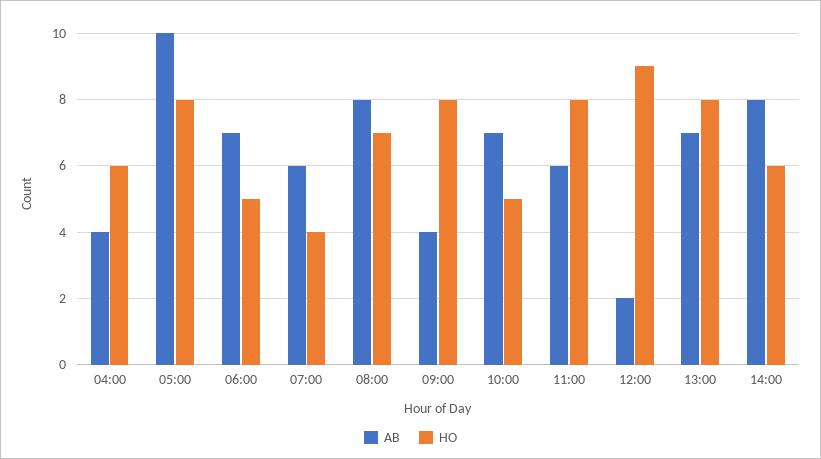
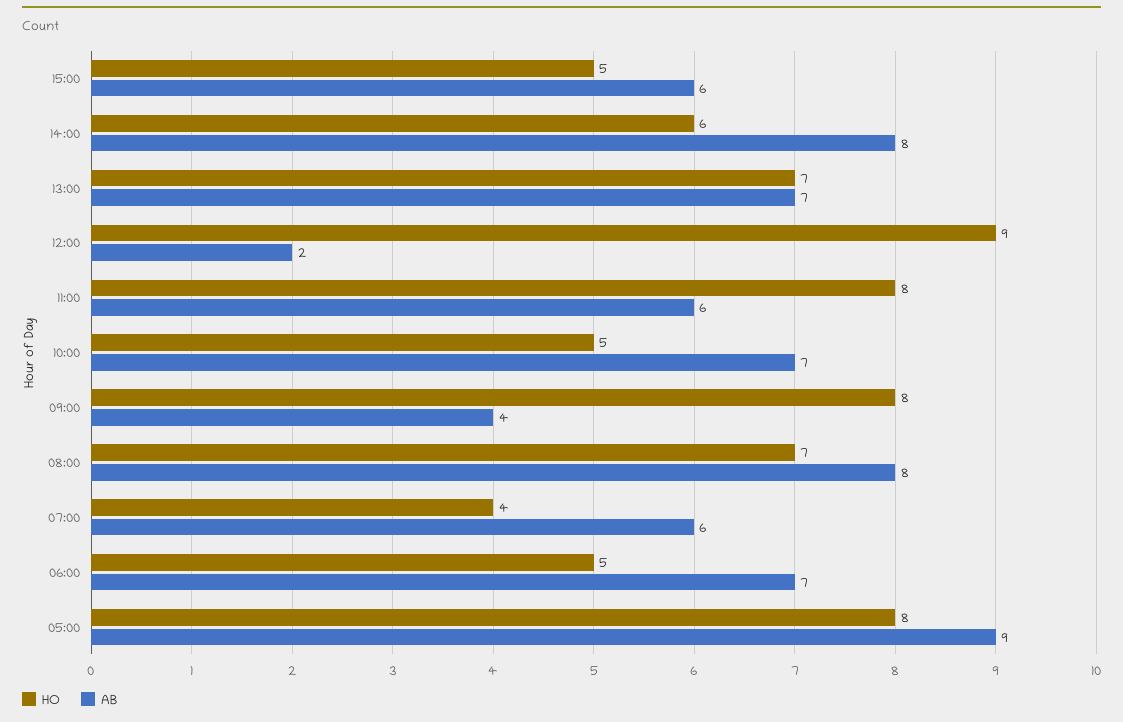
AB, 04:00: 4 -> none
HO, 04:00: 6 -> none
AB, 05:00: 10 -> 9
HO, 13:00: 8 -> 7
HO, 15:00: none -> 5
AB, 15:00: none -> 6

